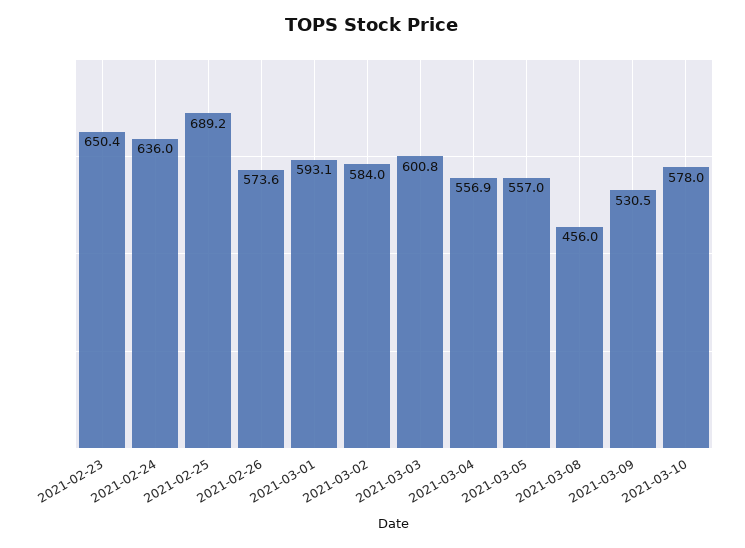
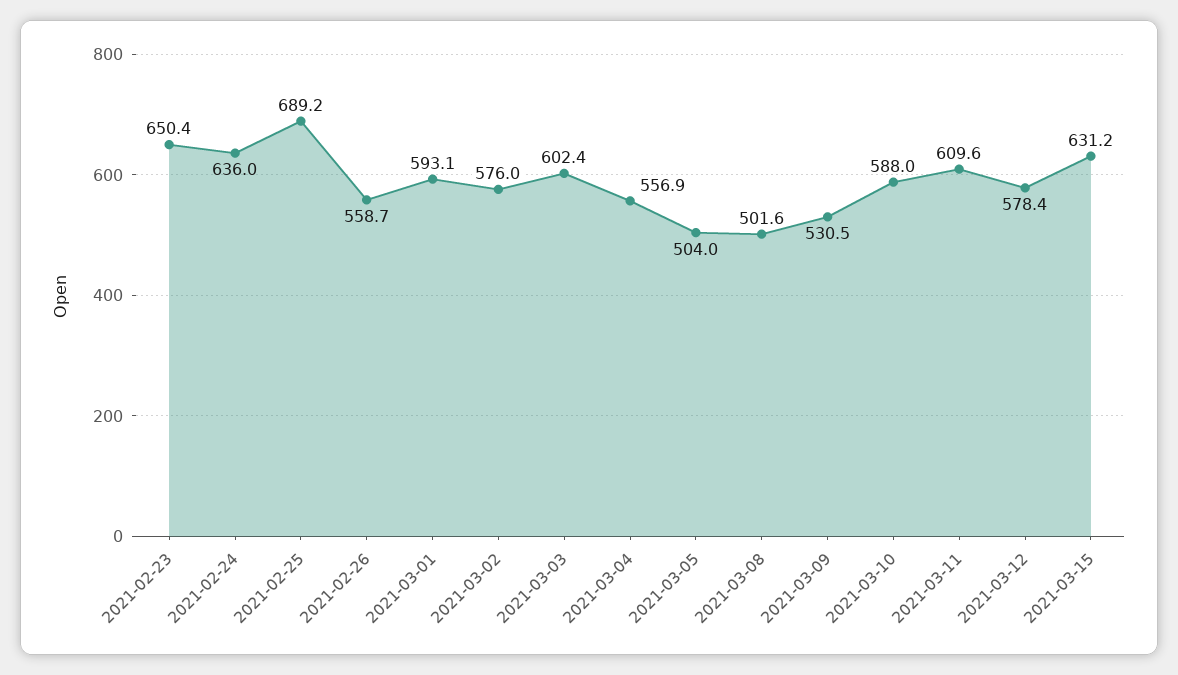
2021-02-26: 573.6 -> 558.7
2021-03-02: 584 -> 576
2021-03-03: 600.8 -> 602.4
2021-03-05: 557 -> 504
2021-03-08: 456 -> 501.6
2021-03-10: 578 -> 588
2021-03-11: none -> 609.6
2021-03-12: none -> 578.4
2021-03-15: none -> 631.2

